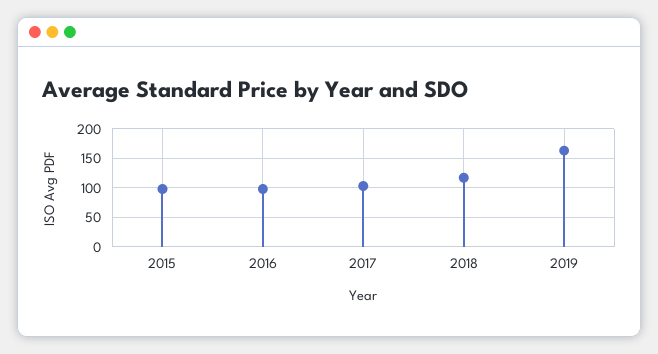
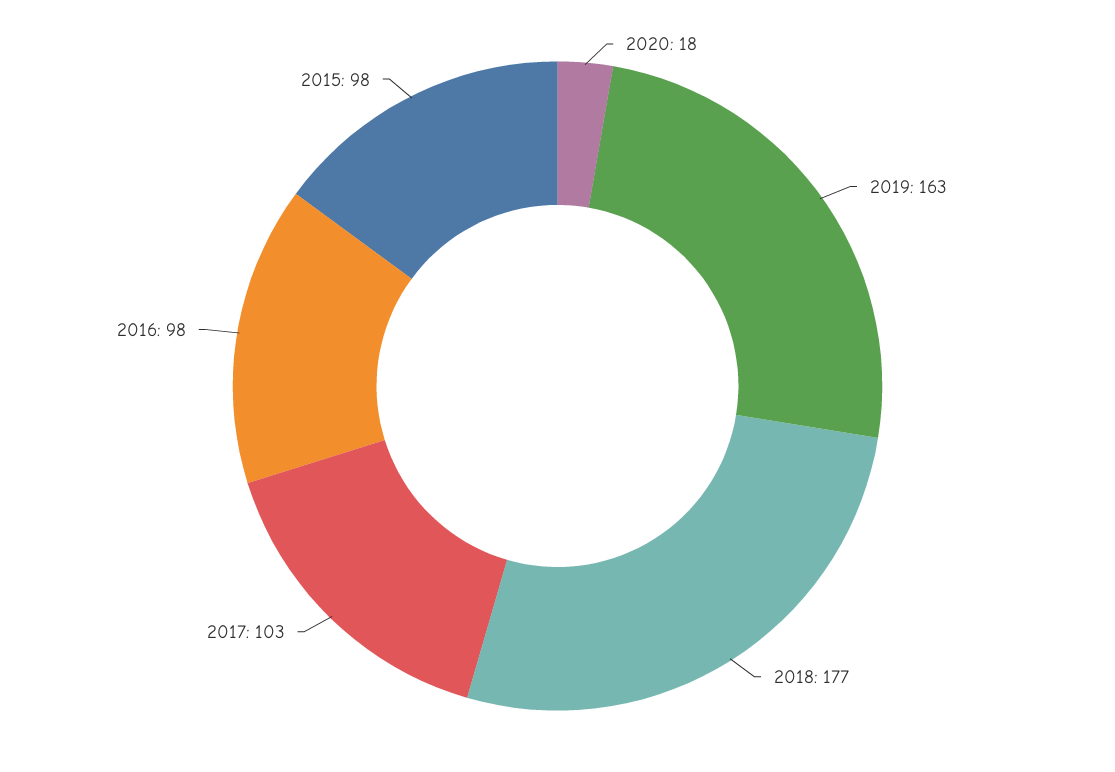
2018: 125 -> 177
2020: none -> 18

